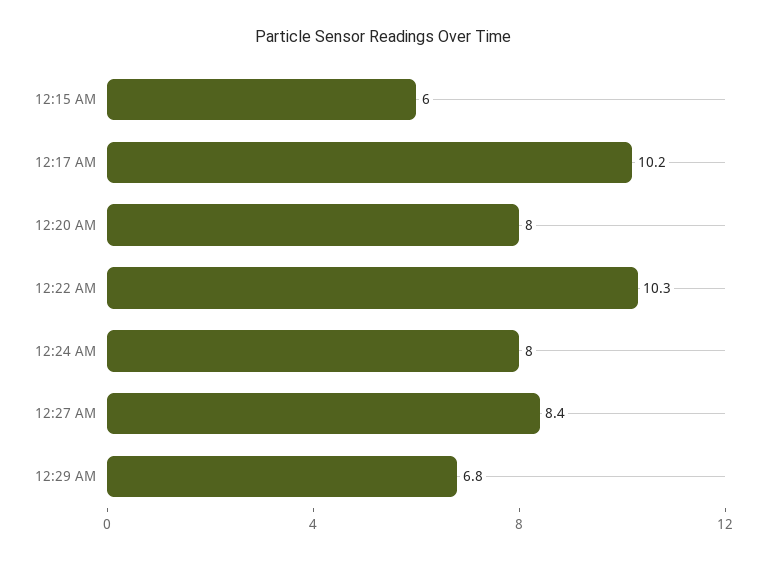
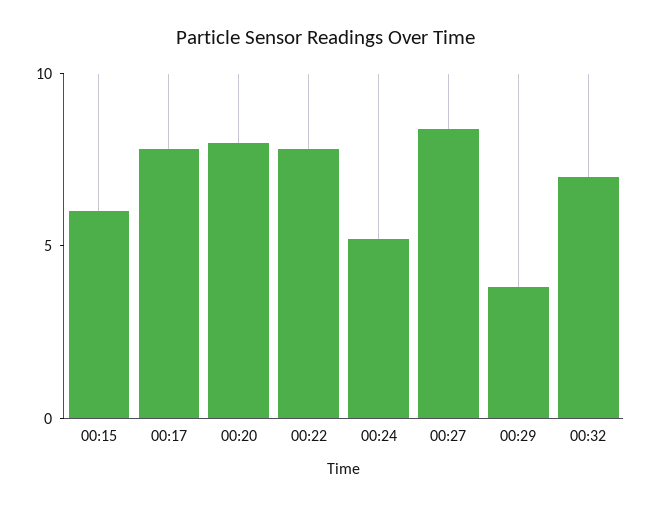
12:17 AM: 10.2 -> 8
12:22 AM: 10.3 -> 8
12:24 AM: 8 -> 5
12:29 AM: 6.8 -> 4
00:32: none -> 7

